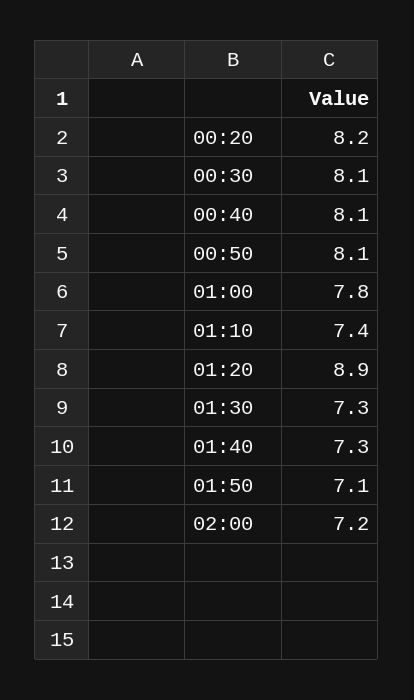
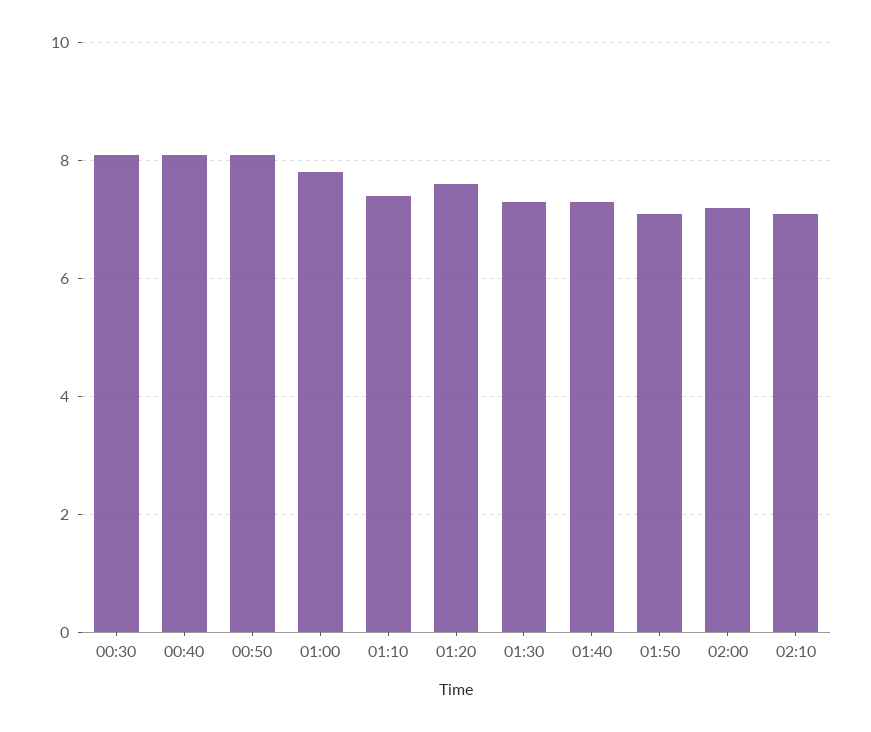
00:20: 8.2 -> none
01:20: 8.9 -> 7.5
02:10: none -> 7

